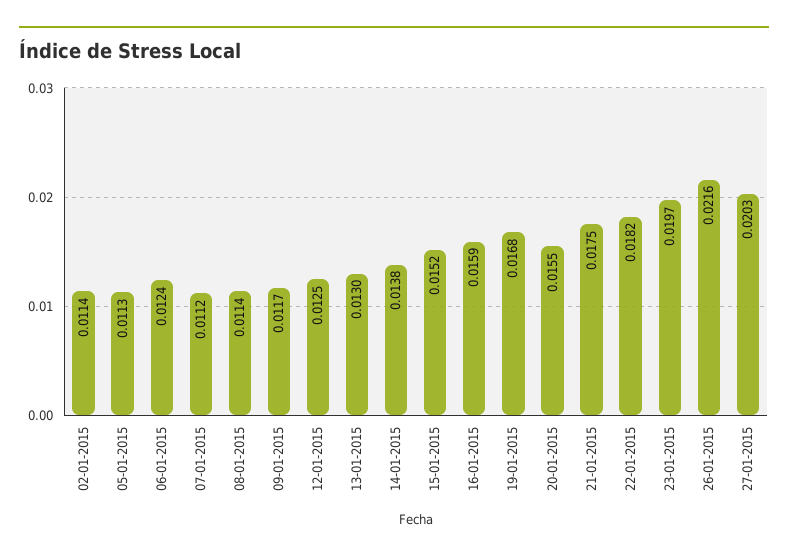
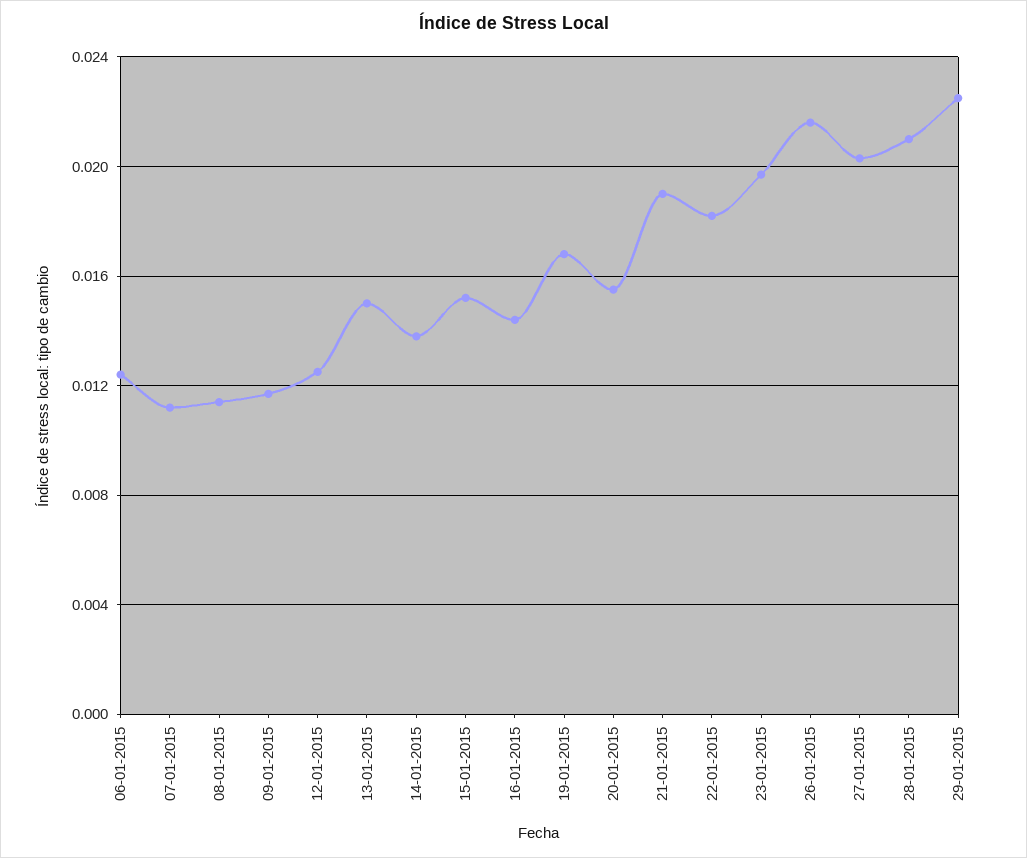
02-01-2015: 0.0114 -> none
05-01-2015: 0.0113 -> none
13-01-2015: 0.013 -> 0.015
16-01-2015: 0.0159 -> 0.0145
21-01-2015: 0.0175 -> 0.019
28-01-2015: none -> 0.021
29-01-2015: none -> 0.0225

